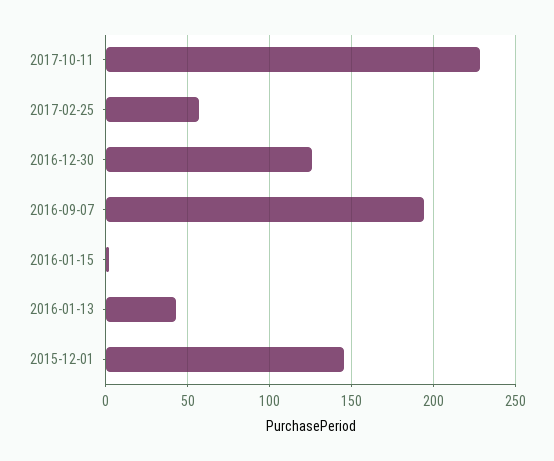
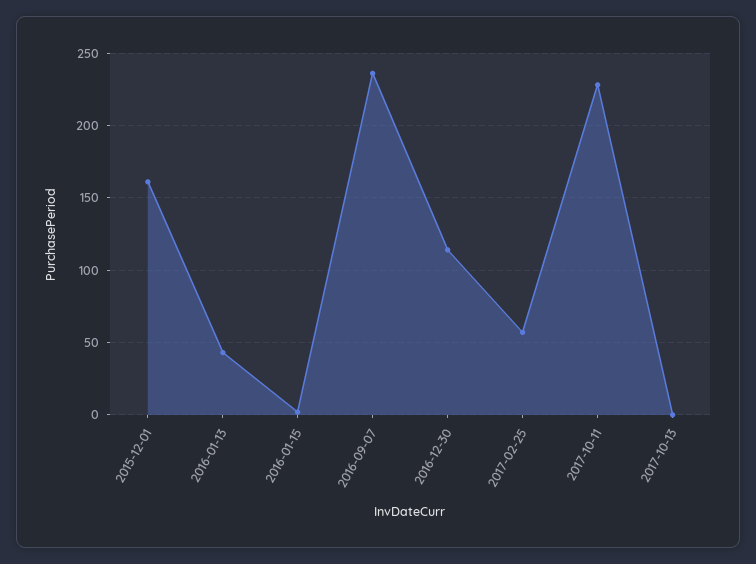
2016-12-30: 125 -> 115
2016-09-07: 195 -> 235
2015-12-01: 145 -> 160
2017-10-13: none -> 0

